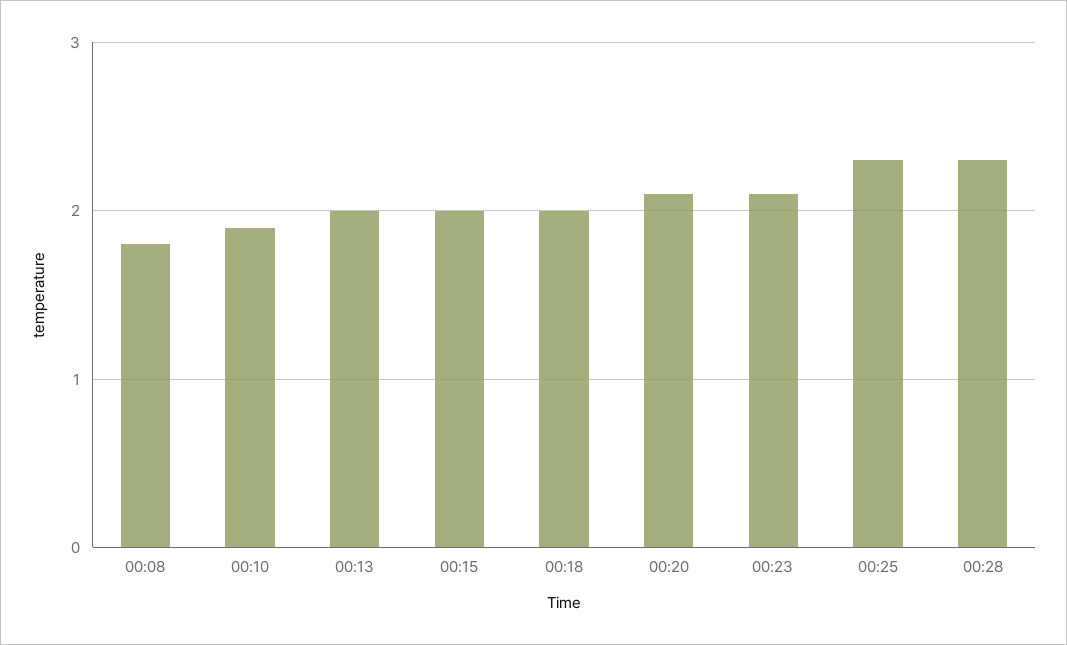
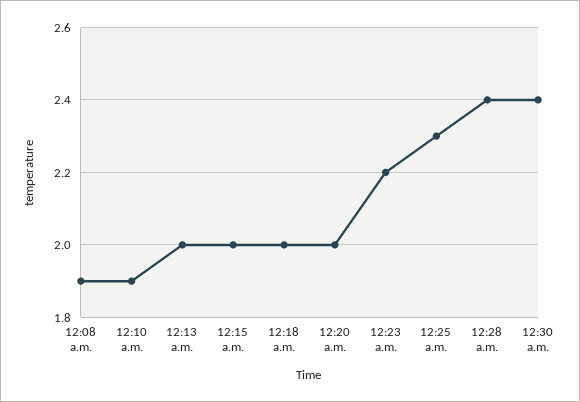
00:08: 1.8 -> 1.9
00:20: 2.1 -> 2
00:23: 2.1 -> 2.2
00:28: 2.3 -> 2.4
12:30 a.m.: none -> 2.4

